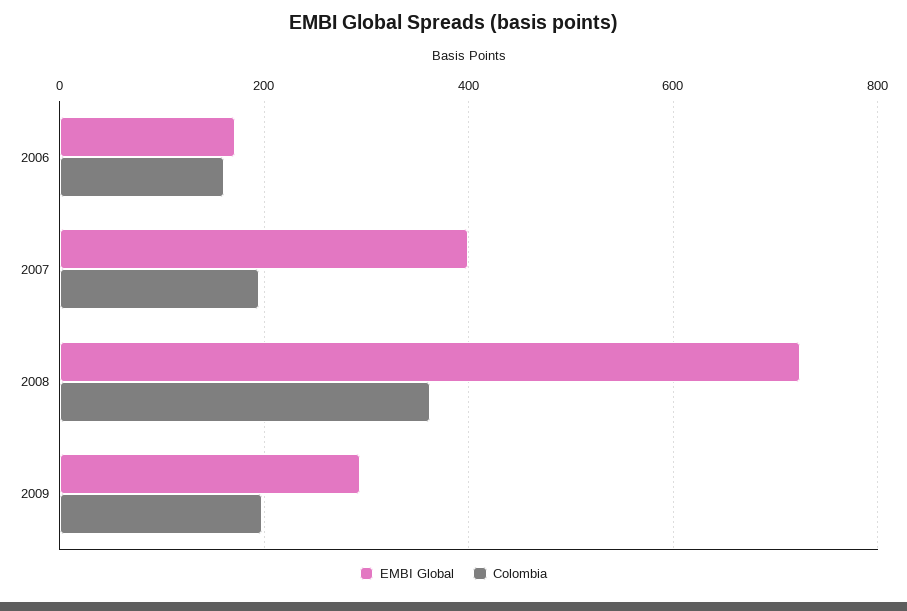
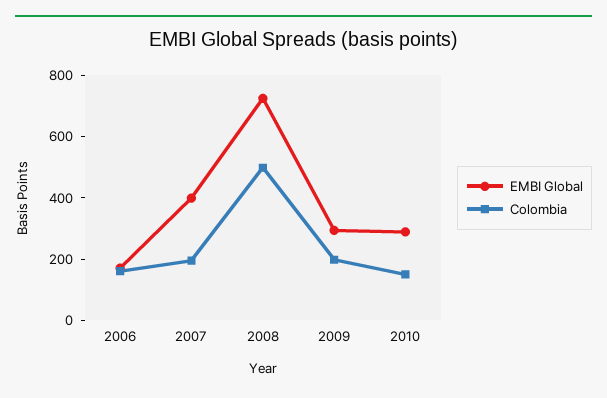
Colombia, 2008: 360 -> 500
EMBI Global, 2010: none -> 300
Colombia, 2010: none -> 150

